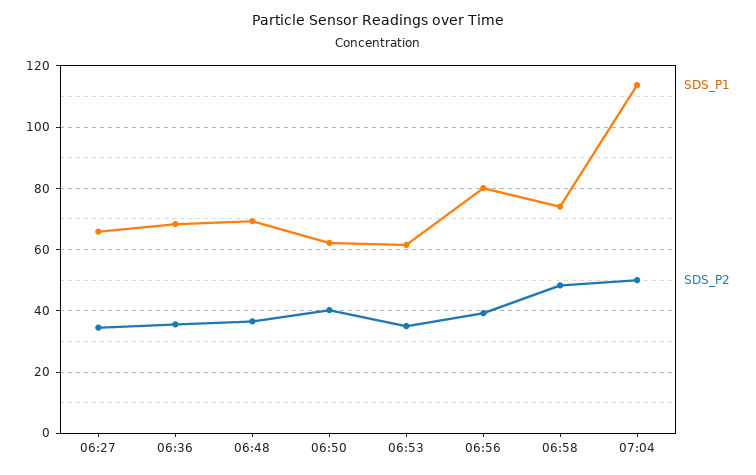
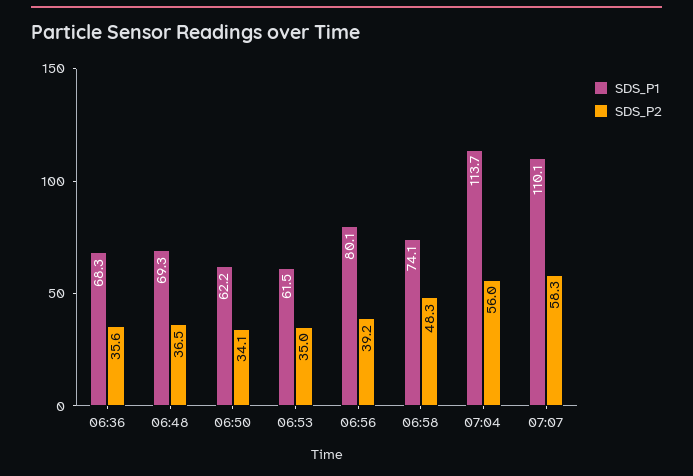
SDS_P1, 06:27: 66 -> none
SDS_P2, 06:27: 34 -> none
SDS_P2, 06:50: 40 -> 34.1
SDS_P2, 07:04: 50 -> 56
SDS_P1, 07:07: none -> 110.1
SDS_P2, 07:07: none -> 58.3

